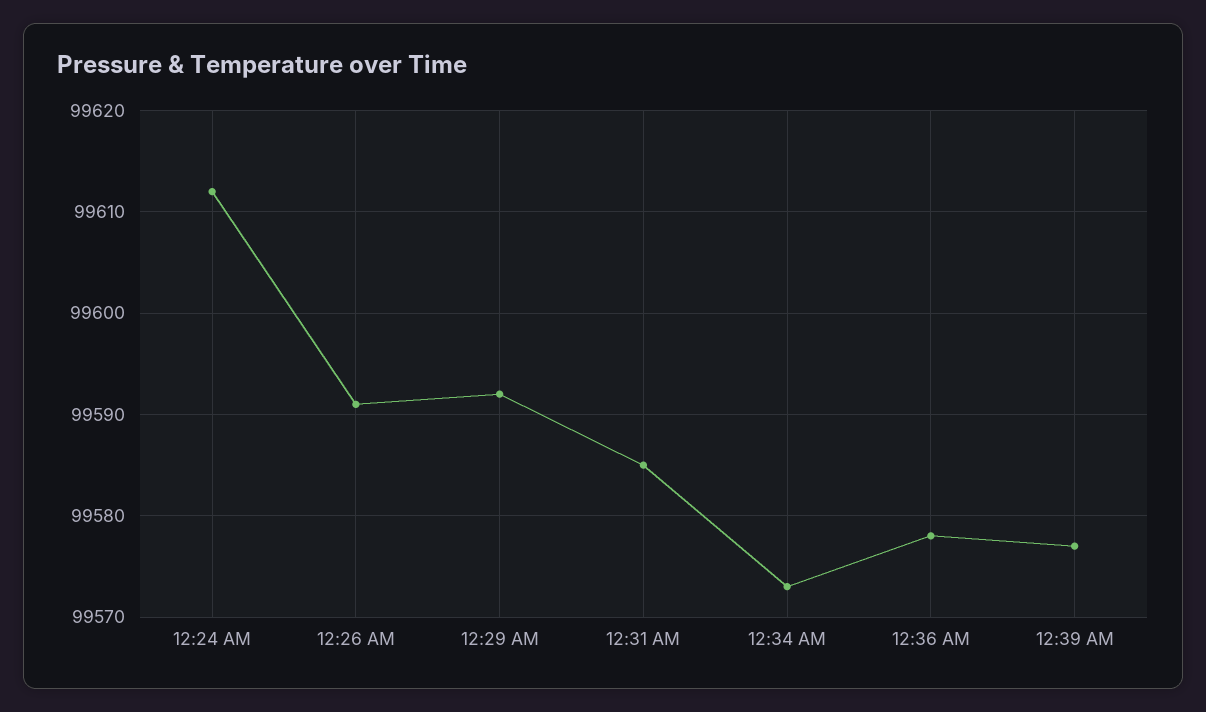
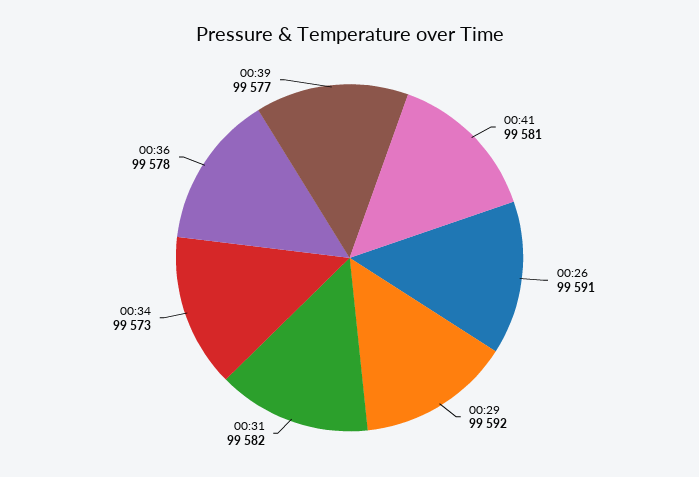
12:24 AM: 99612 -> none
12:31 AM: 99585 -> 99582
00:41: none -> 99581

